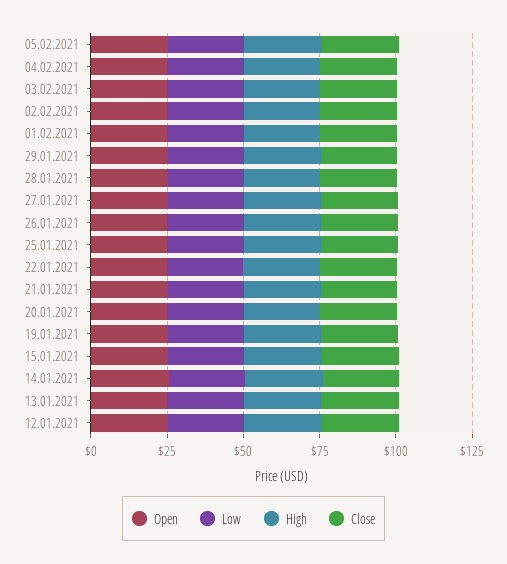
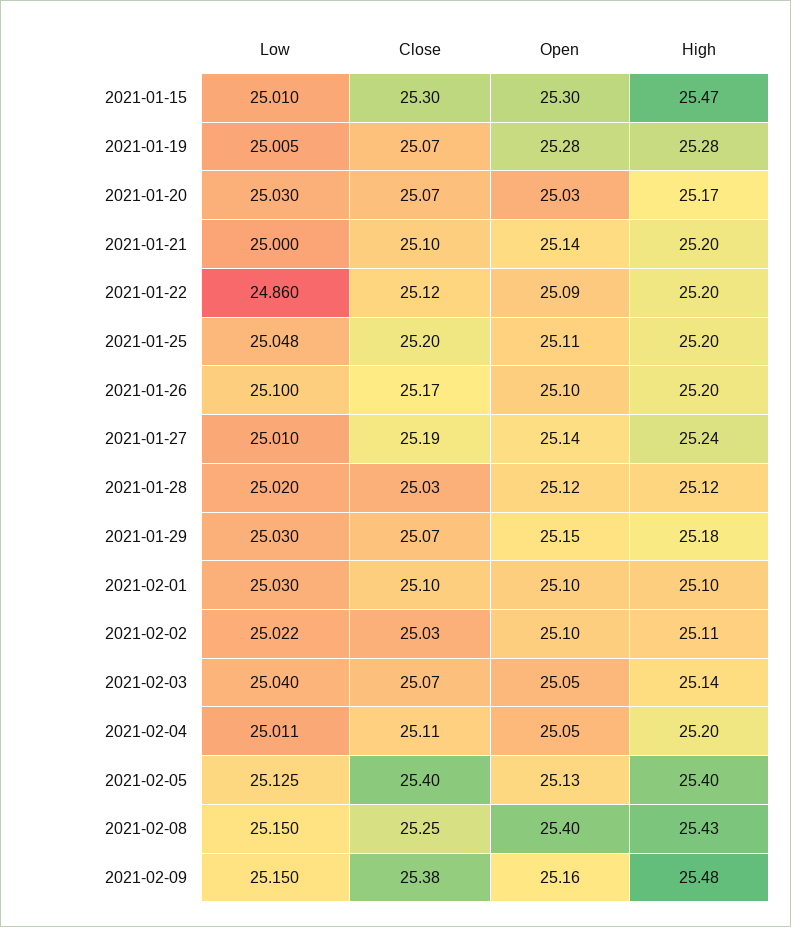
Open, 14.01.2021: 25 -> none
Low, 14.01.2021: 25 -> none
High, 14.01.2021: 25 -> none
Close, 14.01.2021: 25 -> none
Open, 13.01.2021: 25 -> none
Low, 13.01.2021: 25 -> none
High, 13.01.2021: 25 -> none
Close, 13.01.2021: 25 -> none
Open, 12.01.2021: 25 -> none
Low, 12.01.2021: 25 -> none
High, 12.01.2021: 25 -> none
Close, 12.01.2021: 25 -> none
Low, 2021-02-08: none -> 25.15
Close, 2021-02-08: none -> 25.25
Open, 2021-02-08: none -> 25.4
High, 2021-02-08: none -> 25.43
Low, 2021-02-09: none -> 25.15
Close, 2021-02-09: none -> 25.38
Open, 2021-02-09: none -> 25.16
High, 2021-02-09: none -> 25.48

